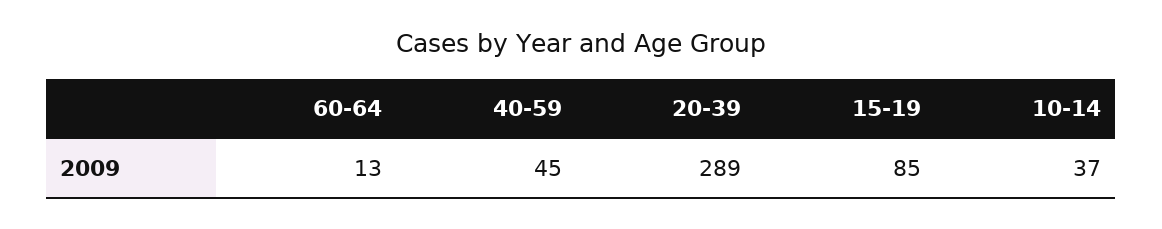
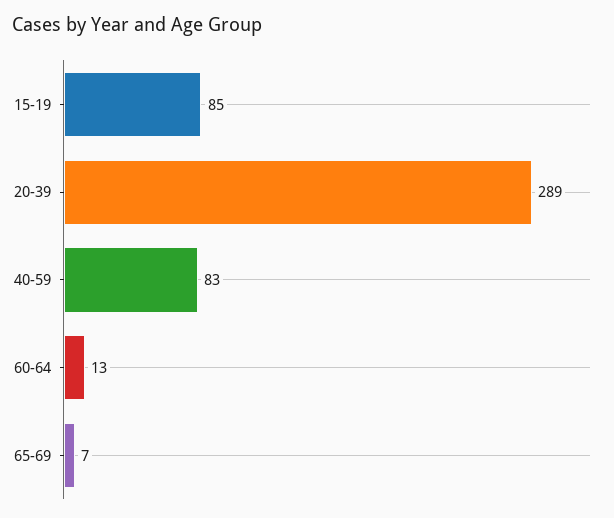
40-59: 45 -> 83
10-14: 37 -> none
65-69: none -> 7

